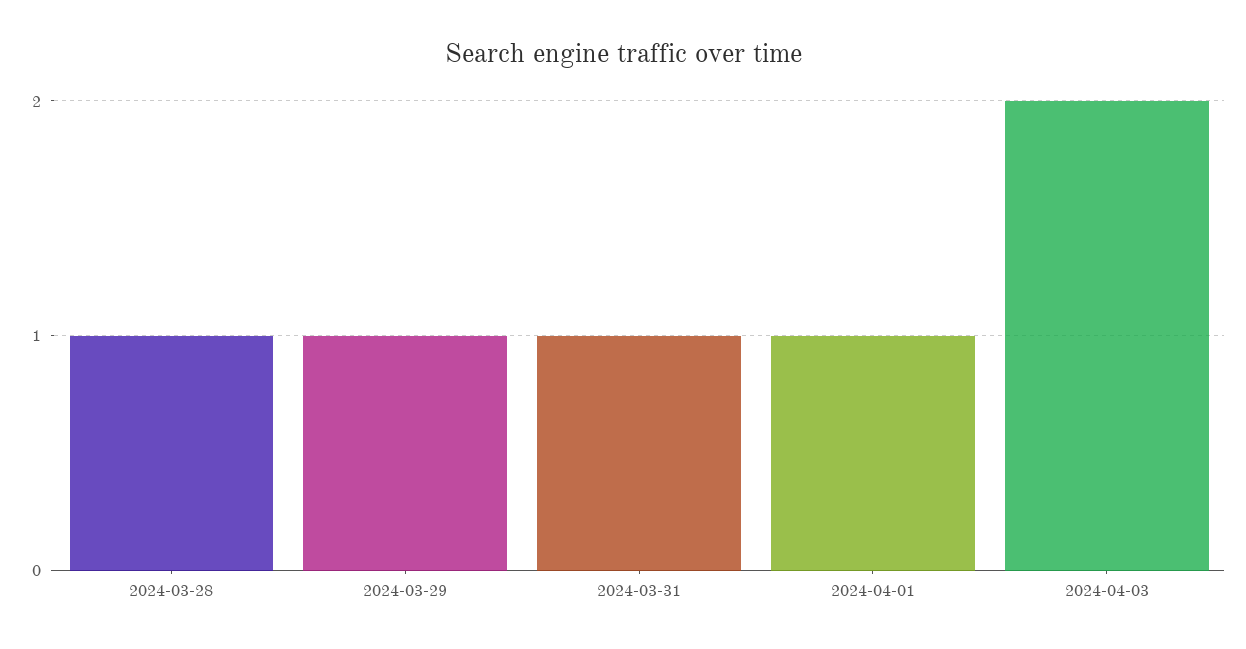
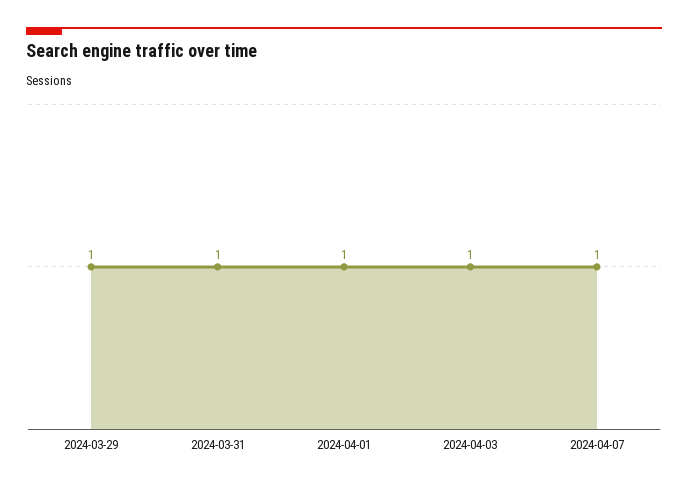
2024-03-28: 1 -> none
2024-04-03: 2 -> 1
2024-04-07: none -> 1

